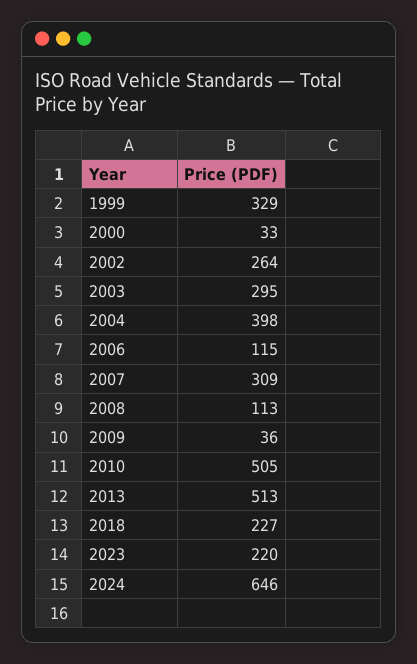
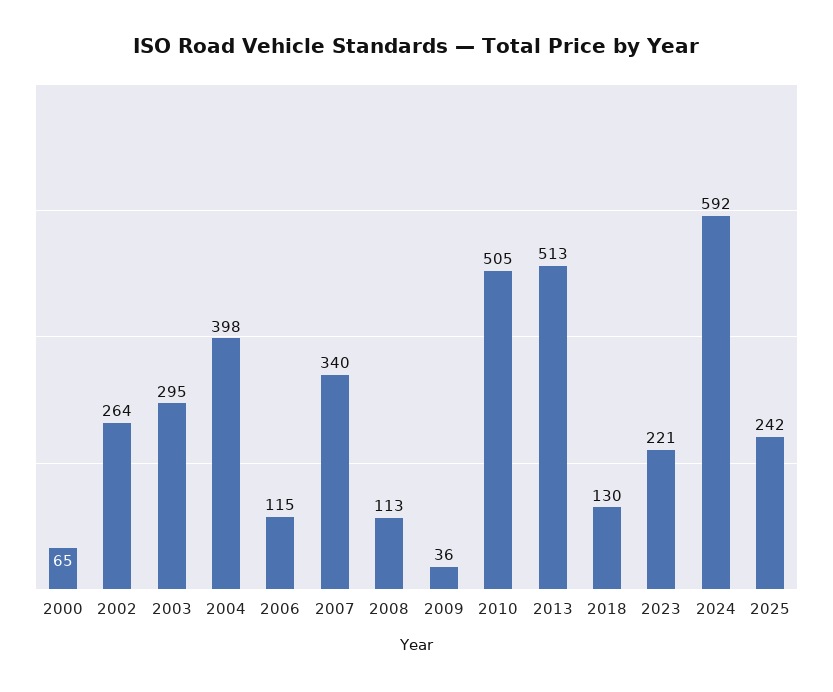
1999: 329 -> none
2000: 33 -> 65
2007: 309 -> 340
2018: 227 -> 130
2023: 220 -> 221
2024: 646 -> 592
2025: none -> 242

